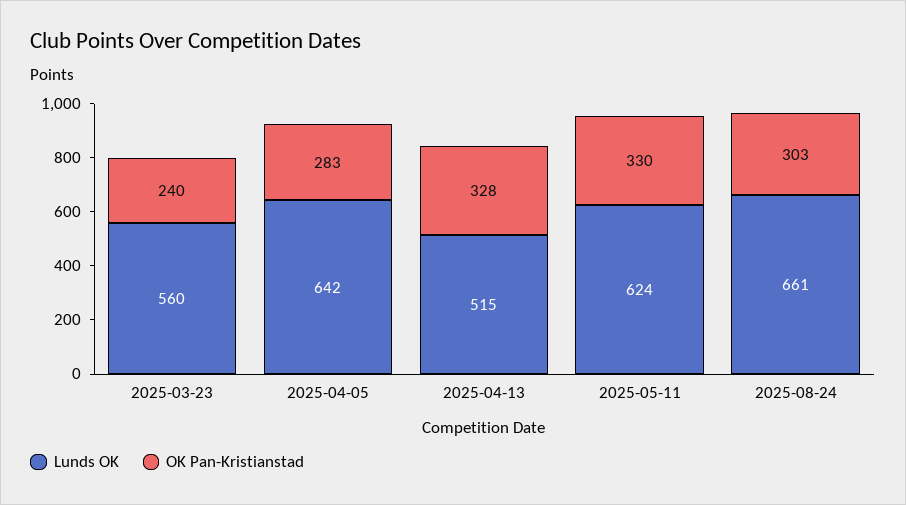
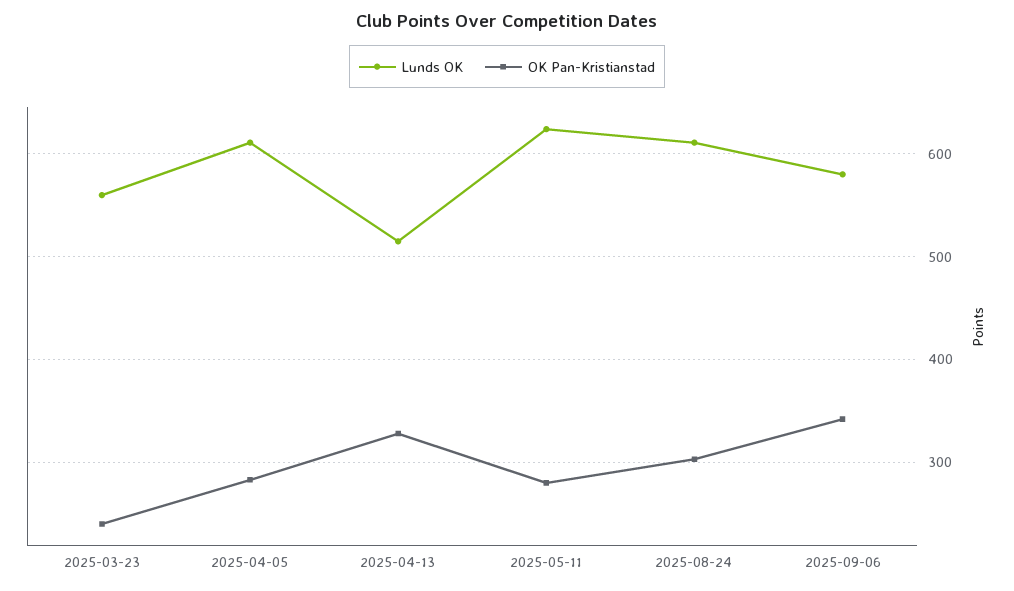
Lunds OK, 2025-04-05: 642 -> 610
OK Pan-Kristianstad, 2025-05-11: 330 -> 280
Lunds OK, 2025-08-24: 661 -> 610
Lunds OK, 2025-09-06: none -> 580
OK Pan-Kristianstad, 2025-09-06: none -> 340

